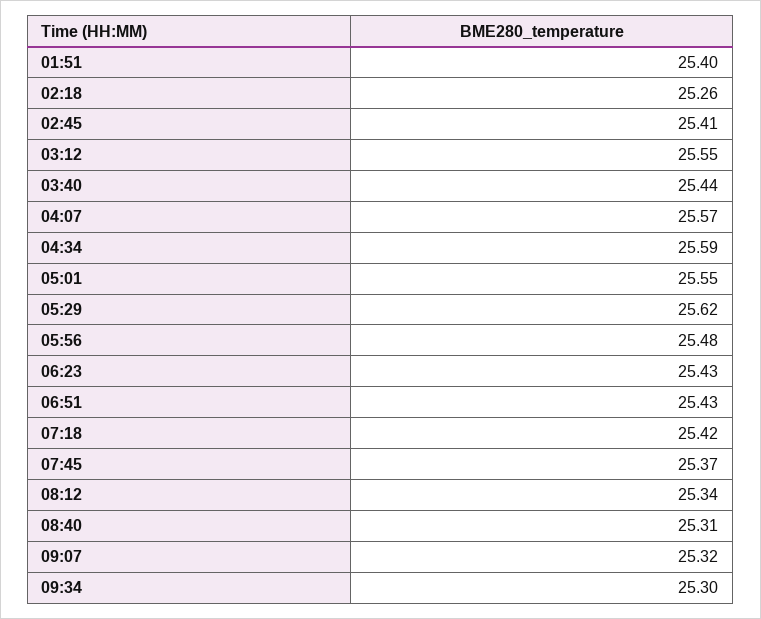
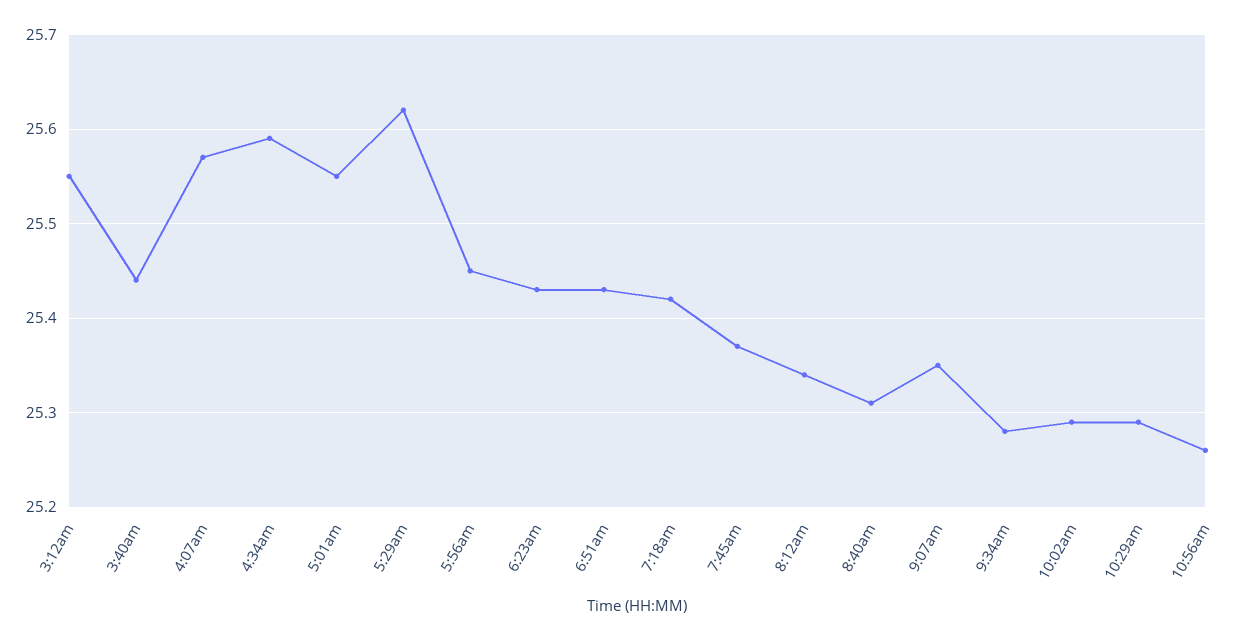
01:51: 25.4 -> none
02:18: 25.26 -> none
02:45: 25.41 -> none
05:56: 25.48 -> 25.45
09:07: 25.32 -> 25.35
09:34: 25.3 -> 25.28
10:02am: none -> 25.29
10:29am: none -> 25.29
10:56am: none -> 25.26

